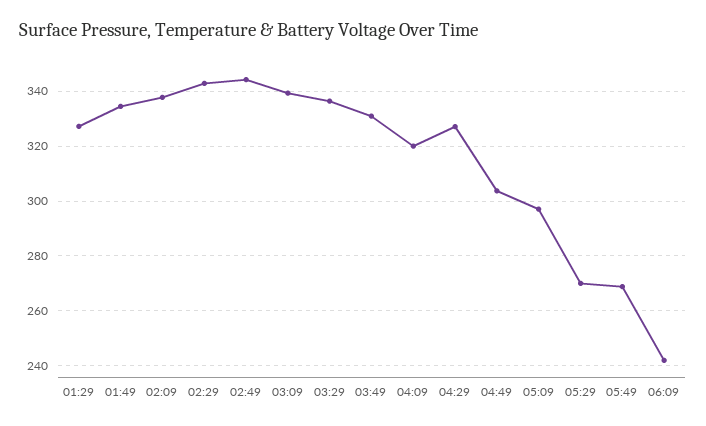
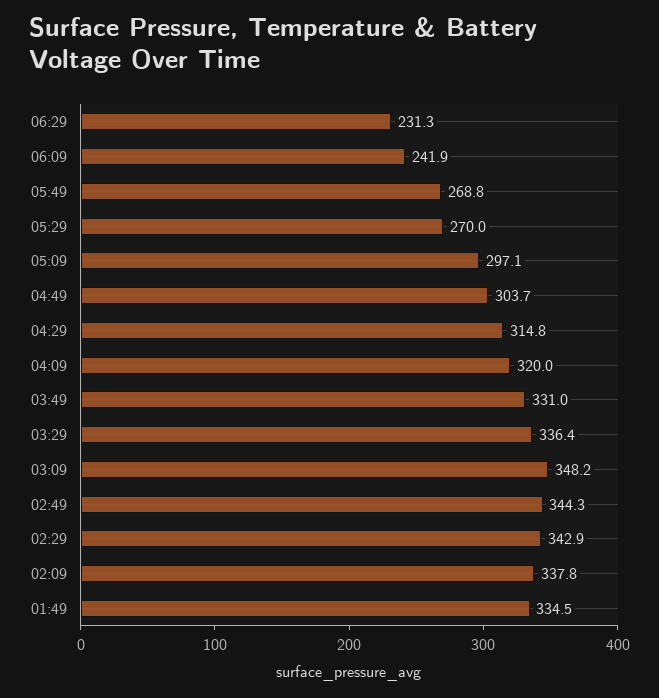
01:29: 327.5 -> none
03:09: 340 -> 348.2
04:29: 327.5 -> 314.8
06:29: none -> 231.3

